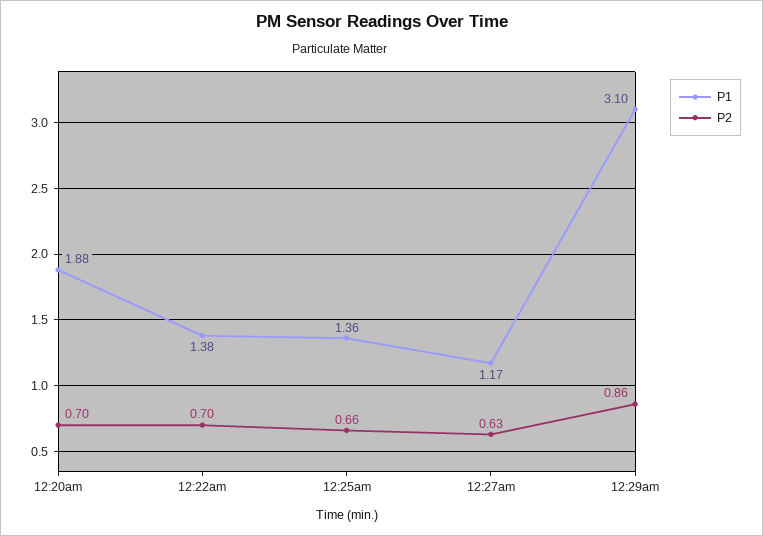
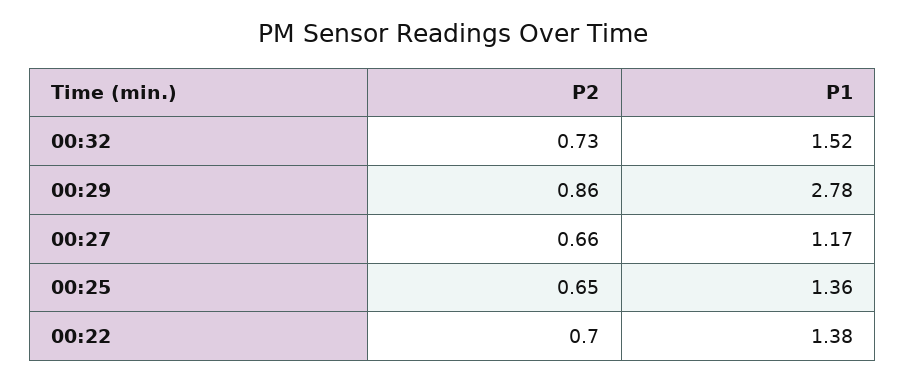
P1, 12:20am: 1.88 -> none
P2, 12:20am: 0.7 -> none
P2, 12:25am: 0.66 -> 0.65
P2, 12:27am: 0.63 -> 0.66
P1, 12:29am: 3.1 -> 2.78
P2, 00:32: none -> 0.73
P1, 00:32: none -> 1.52

